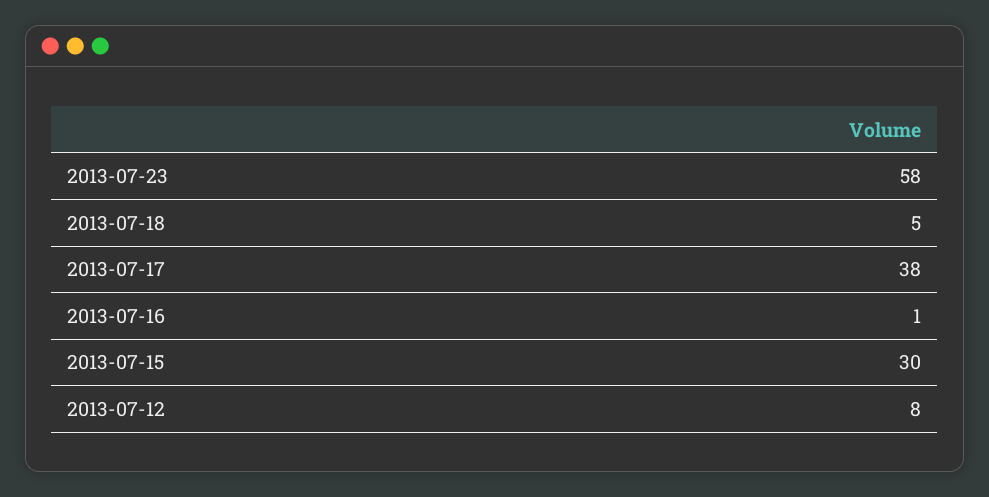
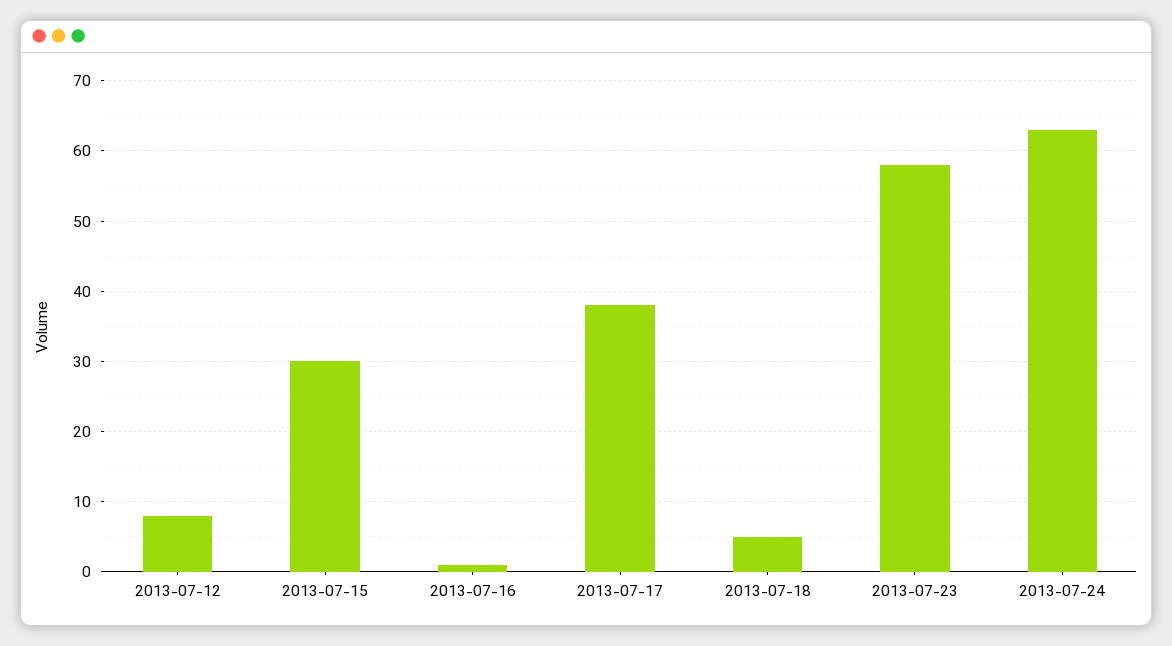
2013-07-24: none -> 63

